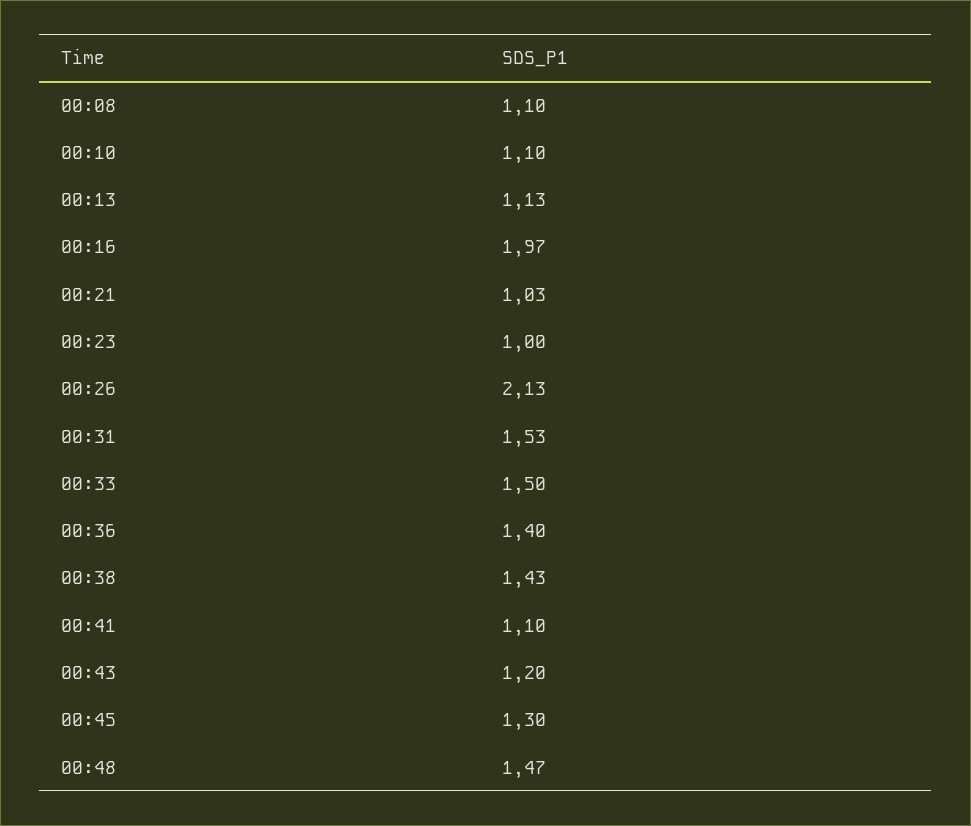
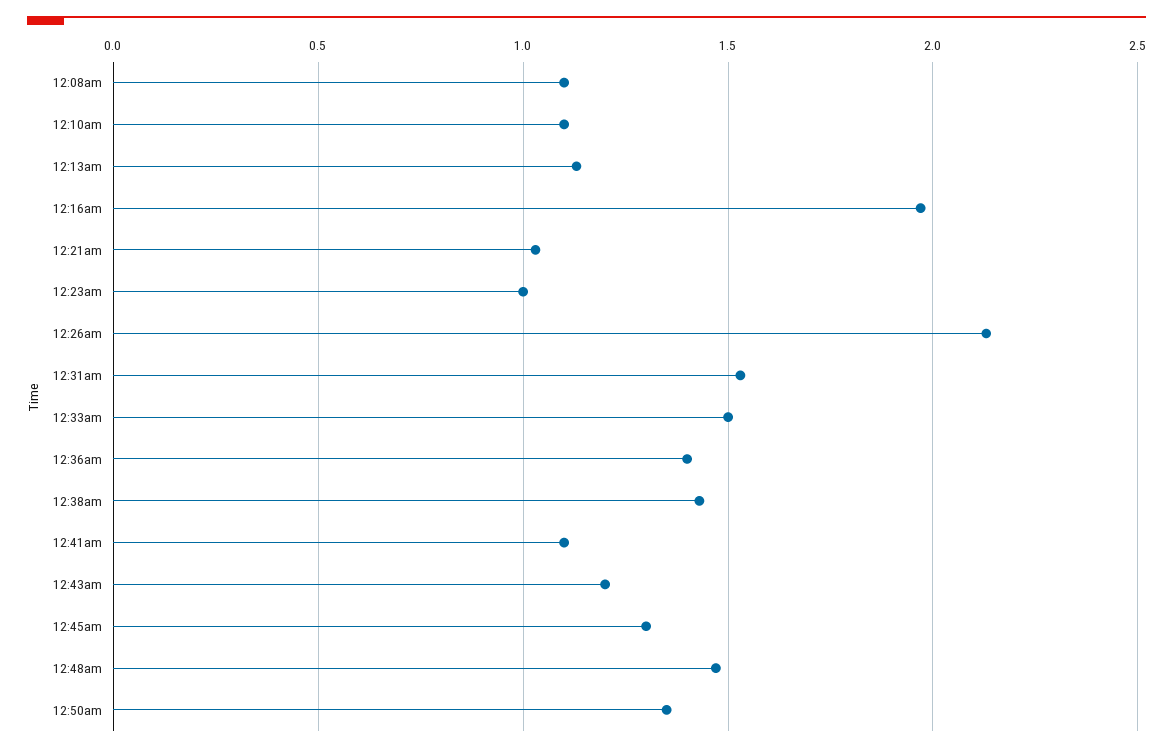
12:50am: none -> 1.35

